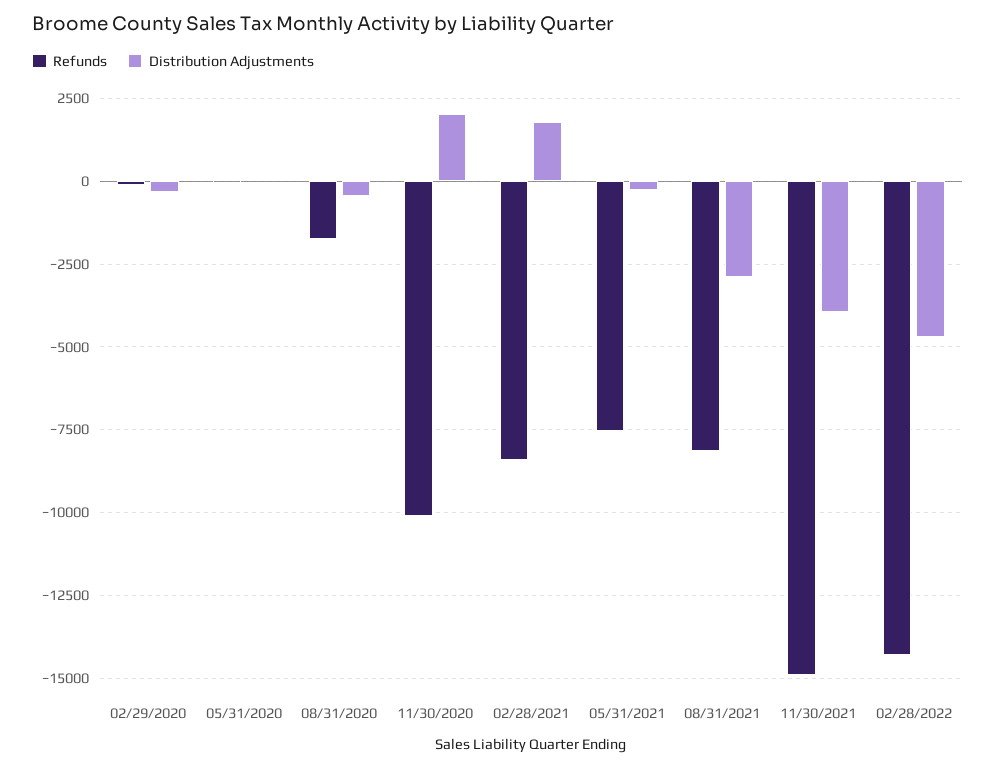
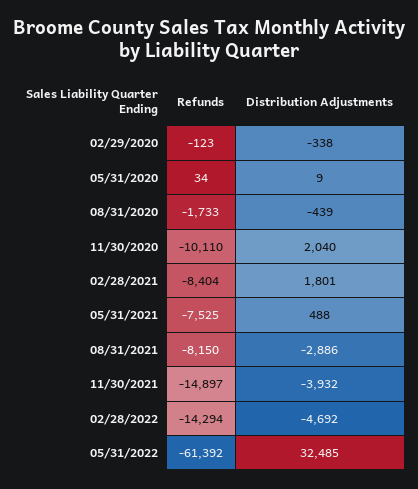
Distribution Adjustments, 05/31/2021: -250 -> 488
Refunds, 05/31/2022: none -> -61392
Distribution Adjustments, 05/31/2022: none -> 32485

